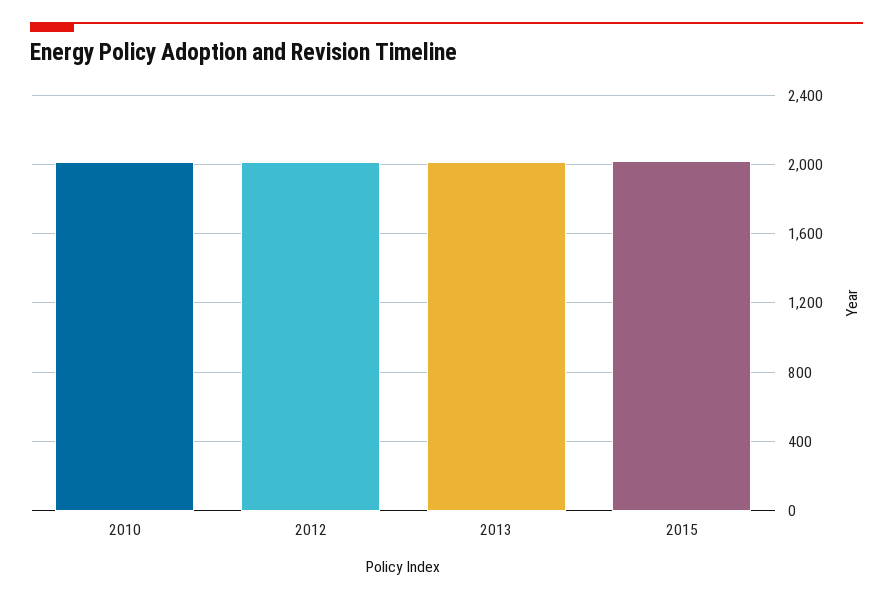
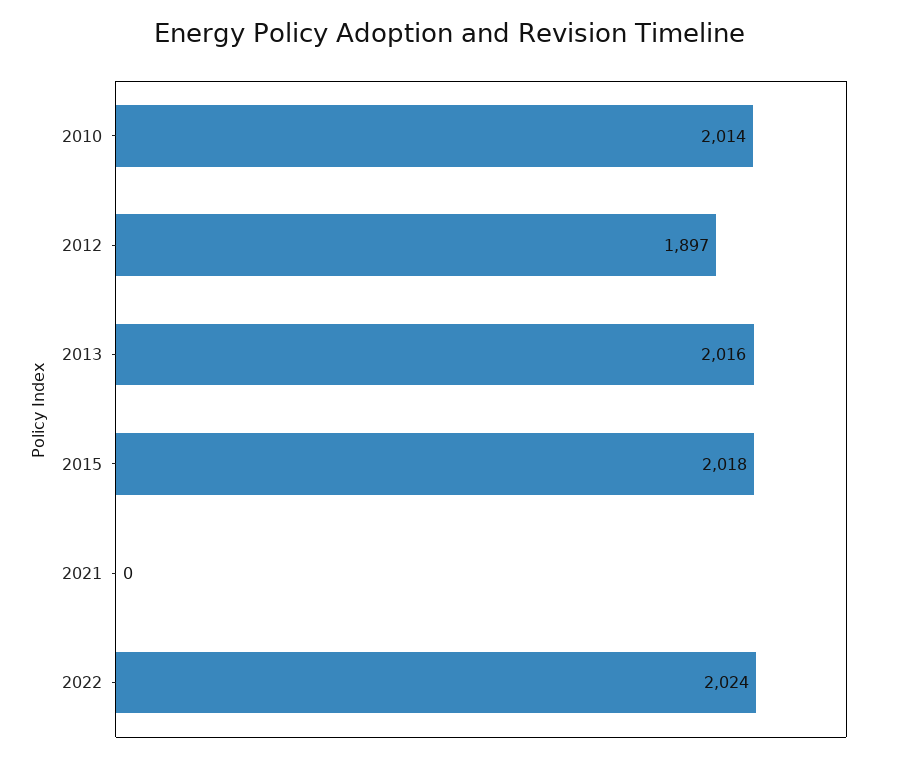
2012: 2000 -> 1897
2021: none -> 0
2022: none -> 2024

